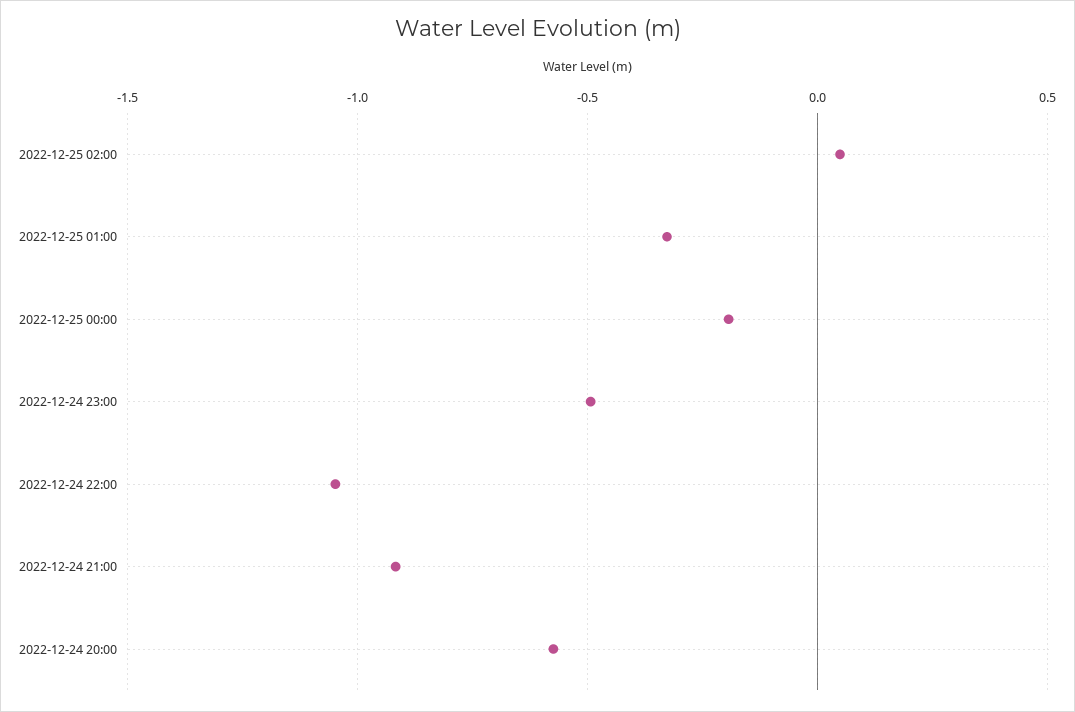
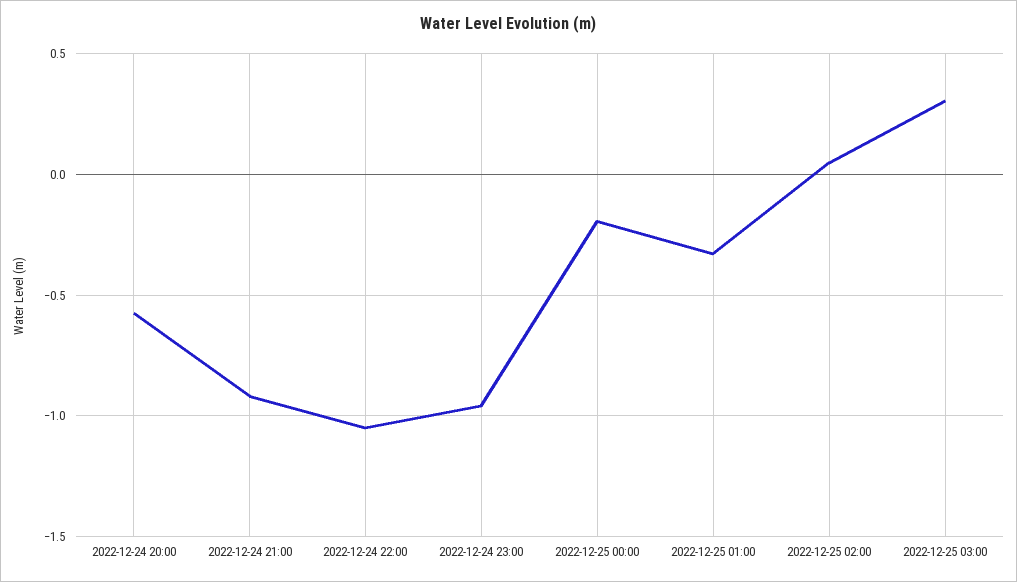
2022-12-24 23:00: -0.5 -> -0.95
2022-12-25 03:00: none -> 0.3

